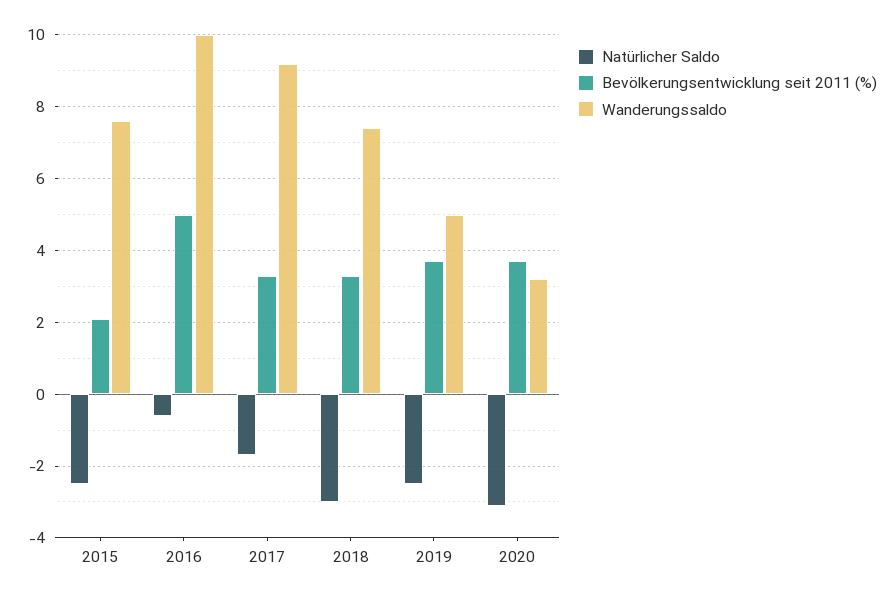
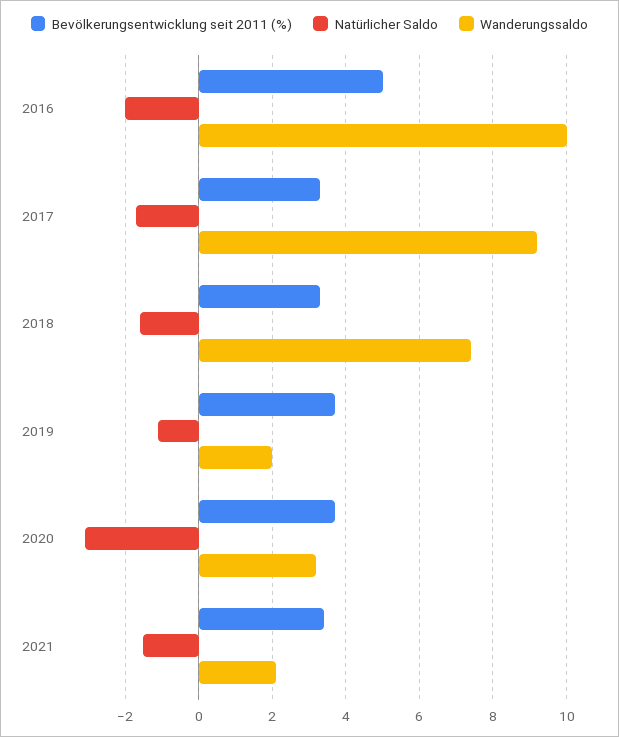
Natürlicher Saldo, 2015: -2.5 -> none
Bevölkerungsentwicklung seit 2011 (%), 2015: 2 -> none
Wanderungssaldo, 2015: 7.5 -> none
Natürlicher Saldo, 2016: -0.5 -> -2
Natürlicher Saldo, 2018: -3 -> -1.5
Natürlicher Saldo, 2019: -2.5 -> -1
Wanderungssaldo, 2019: 5 -> 2
Bevölkerungsentwicklung seit 2011 (%), 2021: none -> 3.5
Natürlicher Saldo, 2021: none -> -1.5
Wanderungssaldo, 2021: none -> 2

